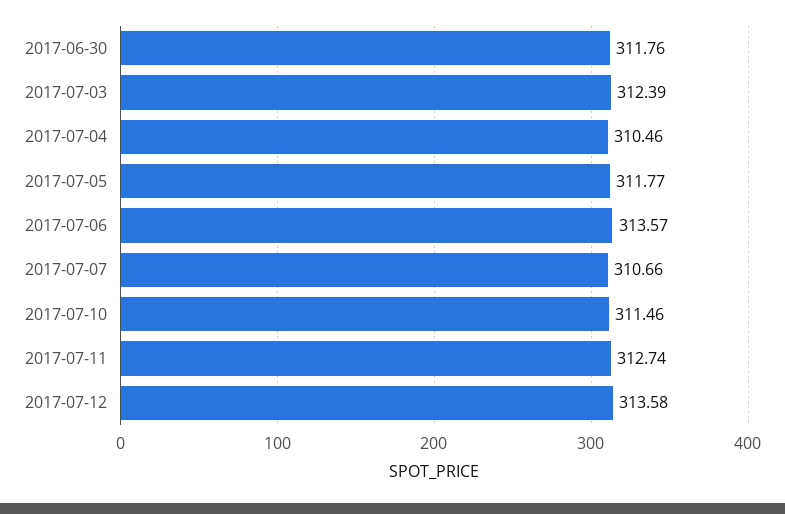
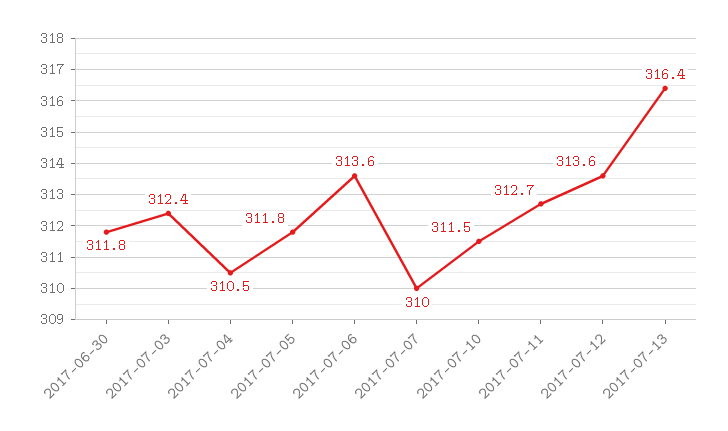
2017-07-07: 310.66 -> 310
2017-07-13: none -> 316.4

